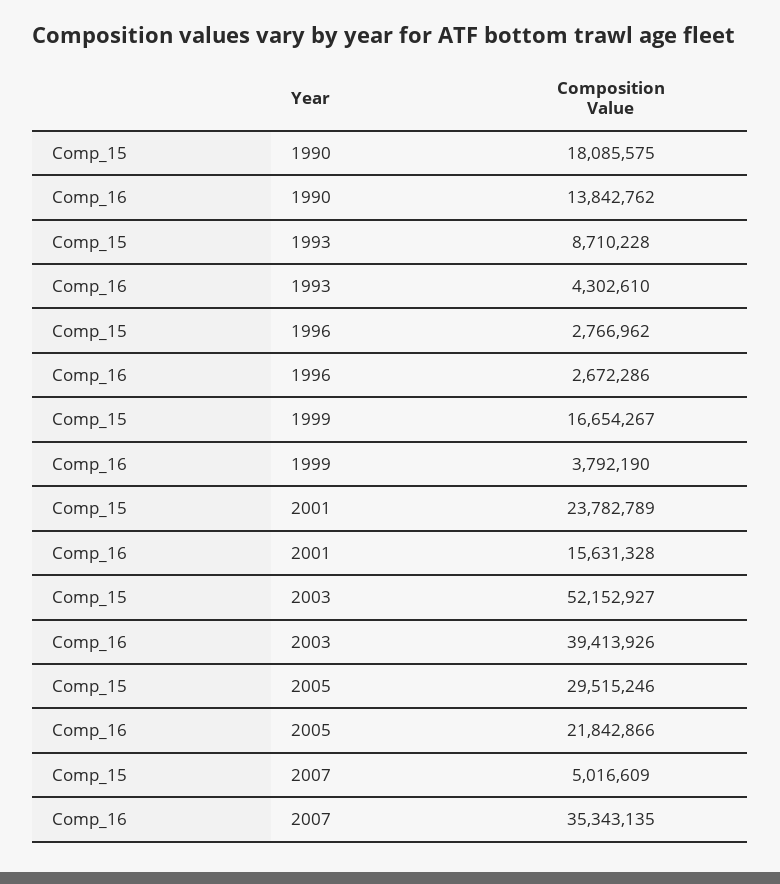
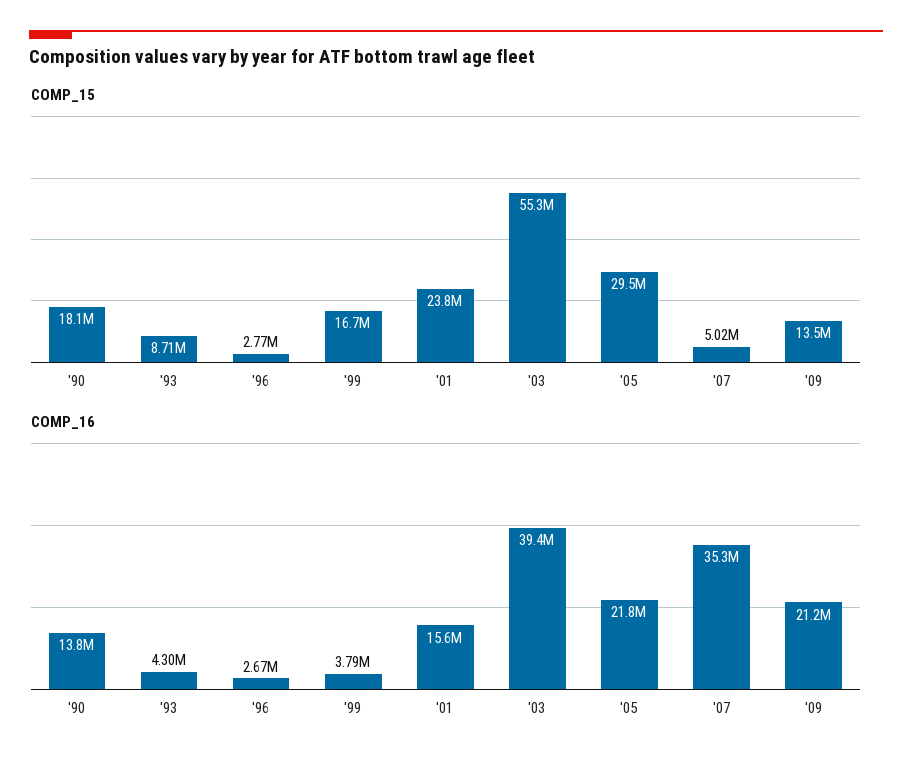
Comp_15, 2003: 52152927 -> 55300000
Comp_15, '09: none -> 13500000
Comp_16, '09: none -> 21200000

